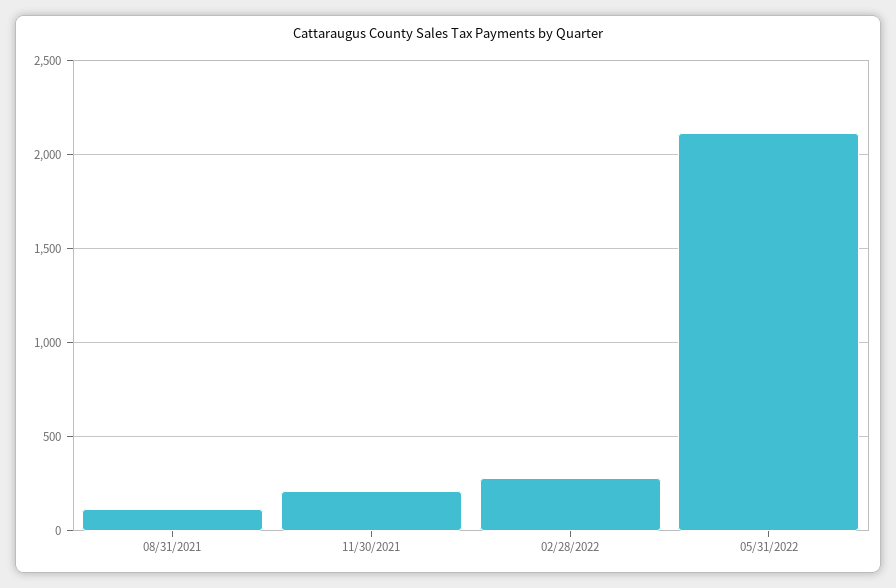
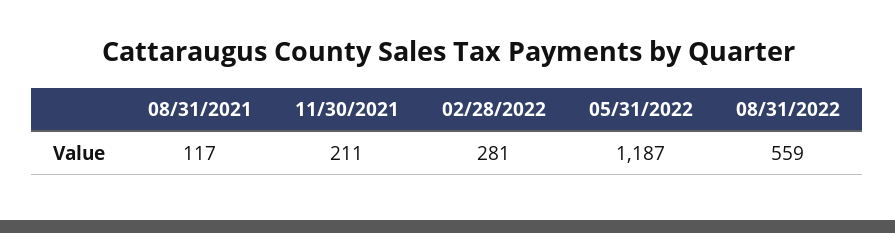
05/31/2022: 2100 -> 1187
08/31/2022: none -> 559

